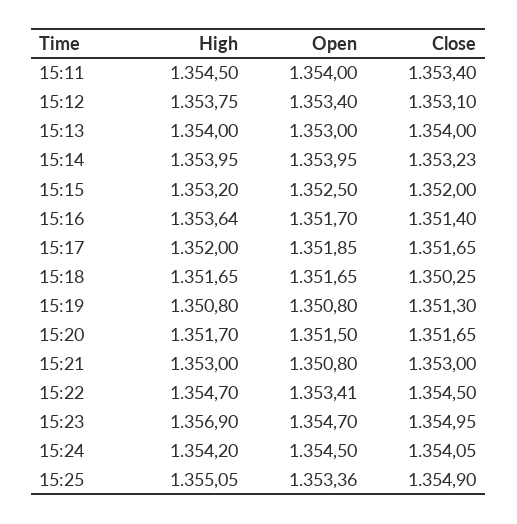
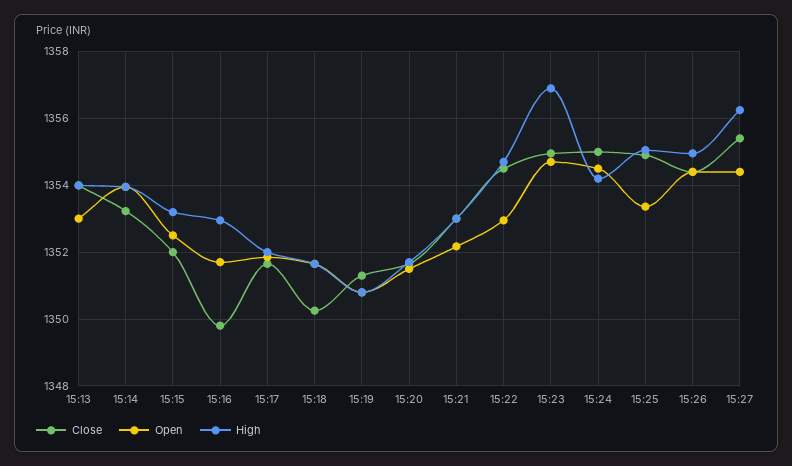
High, 15:11: 1354.5 -> none
Open, 15:11: 1354 -> none
Close, 15:11: 1353.4 -> none
High, 15:12: 1353.75 -> none
Open, 15:12: 1353.4 -> none
Close, 15:12: 1353.1 -> none
High, 15:16: 1353.64 -> 1353
Close, 15:16: 1351.4 -> 1349.8
Open, 15:21: 1350.8 -> 1352.2
Open, 15:22: 1353.41 -> 1353
Close, 15:24: 1354.05 -> 1355
Close, 15:26: none -> 1354.4
Open, 15:26: none -> 1354.4
High, 15:26: none -> 1355
Close, 15:27: none -> 1355.4
Open, 15:27: none -> 1354.4
High, 15:27: none -> 1356.2

